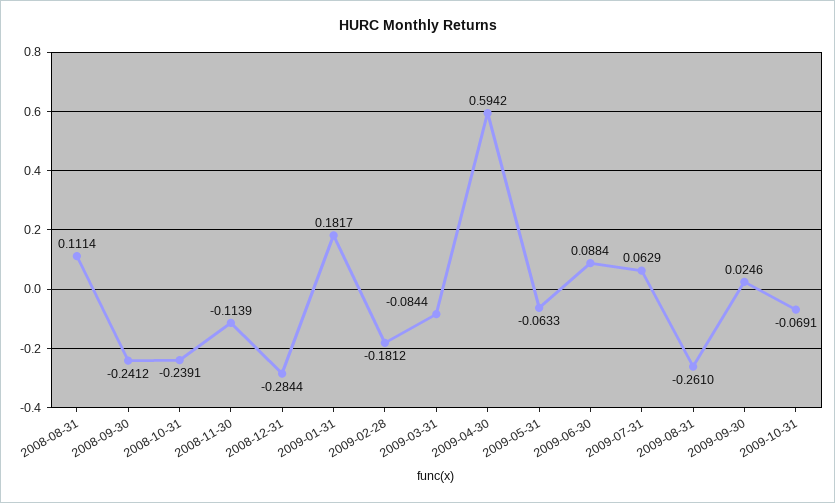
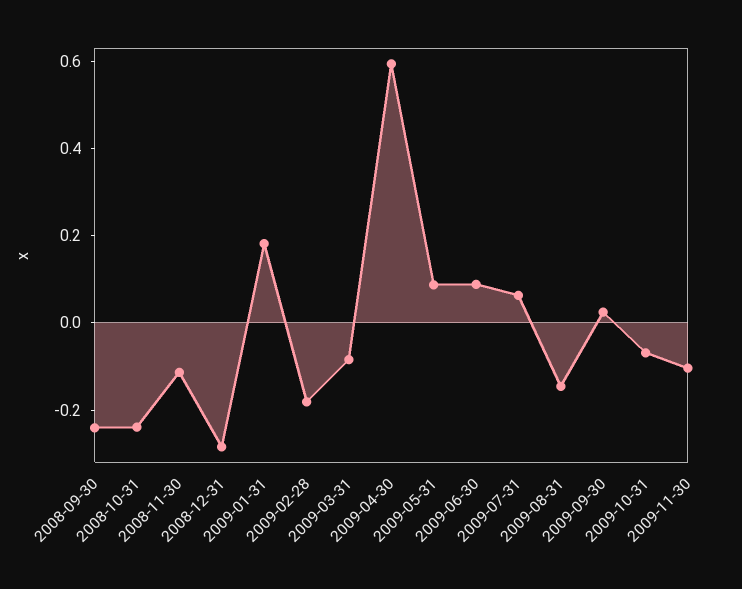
2008-08-31: 0.1114 -> none
2009-05-31: -0.0633 -> 0.1
2009-08-31: -0.261 -> -0.15
2009-11-30: none -> -0.1

